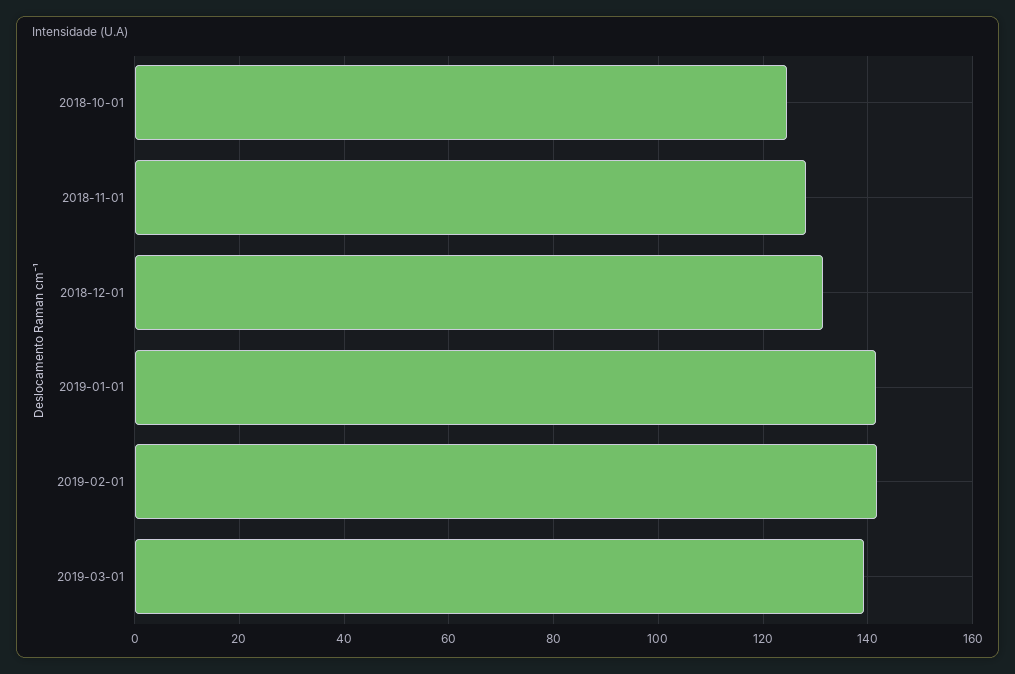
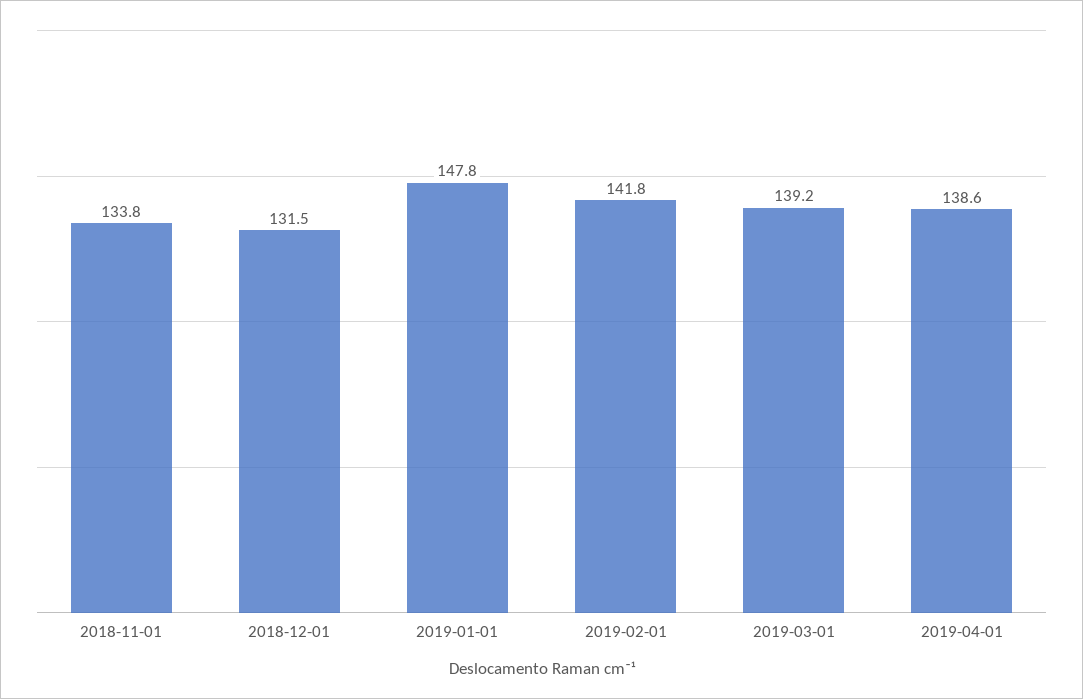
2018-10-01: 124 -> none
2018-11-01: 128 -> 133.8
2019-01-01: 142 -> 147.8
2019-04-01: none -> 138.6

